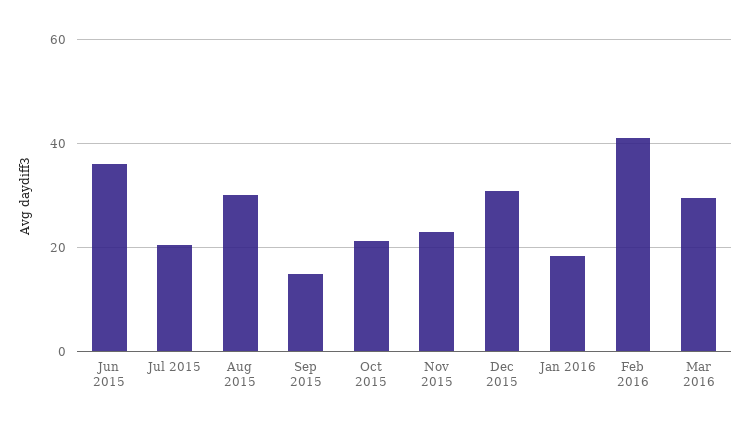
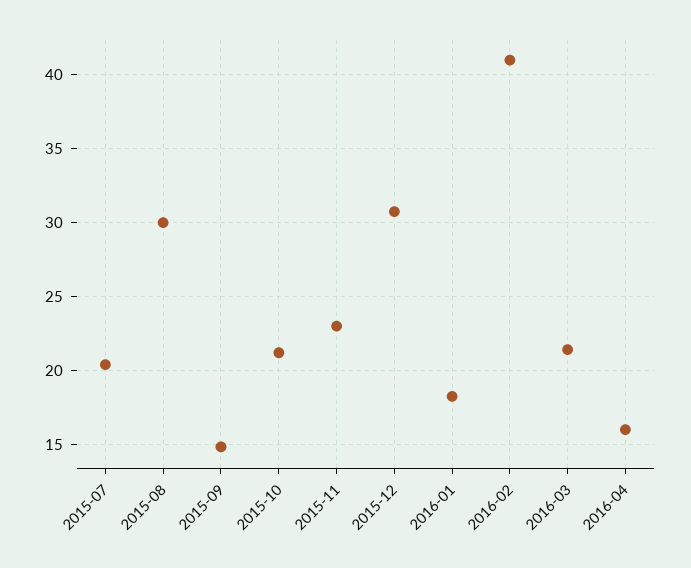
Jun 2015: 36 -> none
Mar 2016: 30 -> 21.5
2016-04: none -> 16

